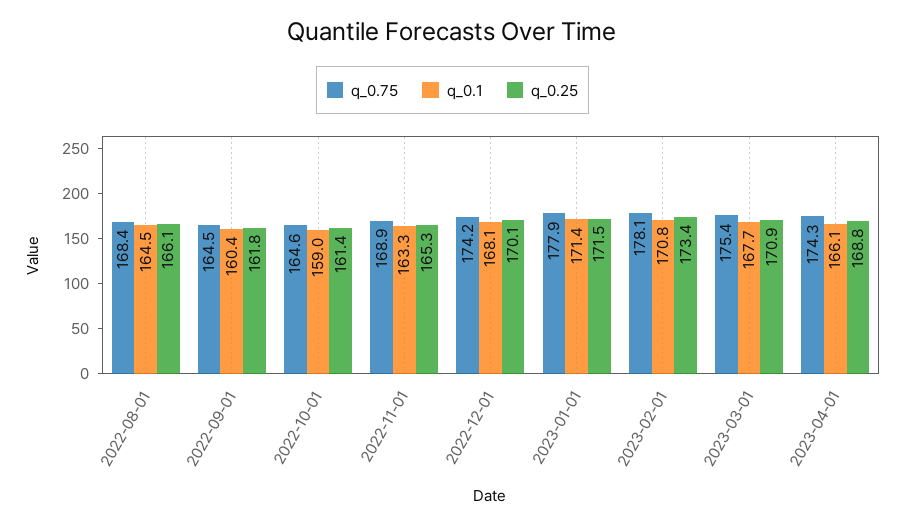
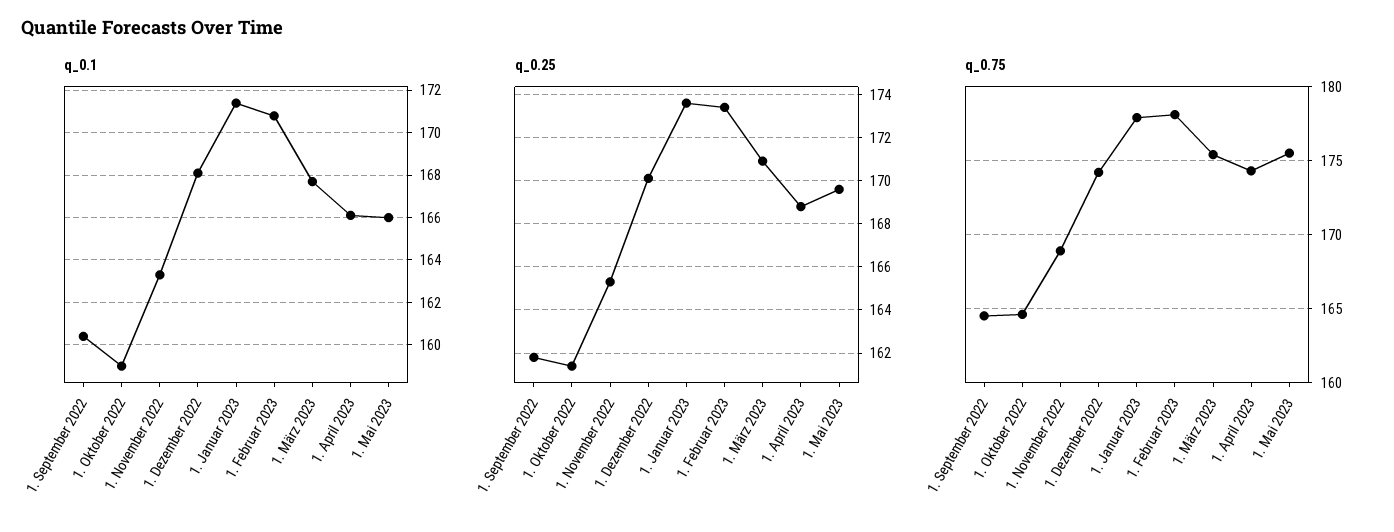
q_0.75, 2022-08-01: 168.4 -> none
q_0.1, 2022-08-01: 164.5 -> none
q_0.25, 2022-08-01: 166.1 -> none
q_0.25, 2023-01-01: 171.5 -> 173.5
q_0.1, 1. Mai 2023: none -> 166
q_0.25, 1. Mai 2023: none -> 169.5
q_0.75, 1. Mai 2023: none -> 175.5

